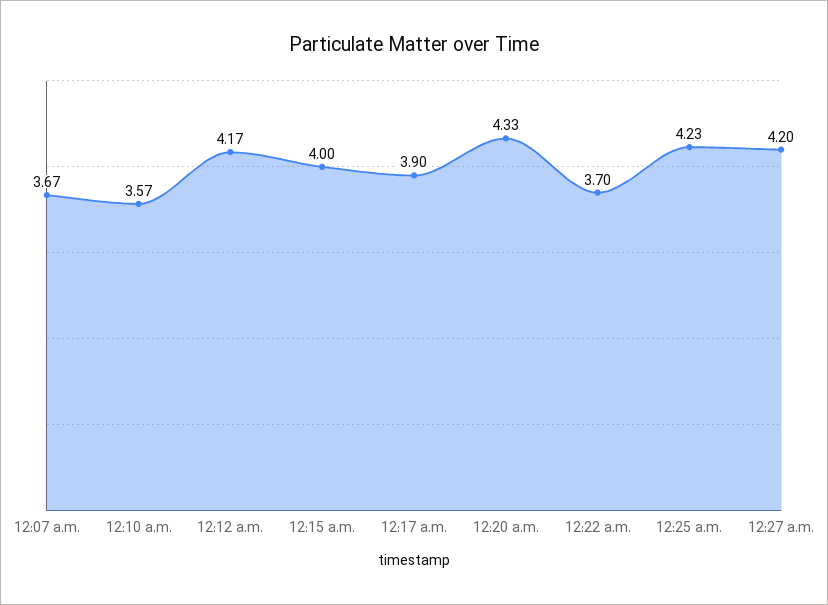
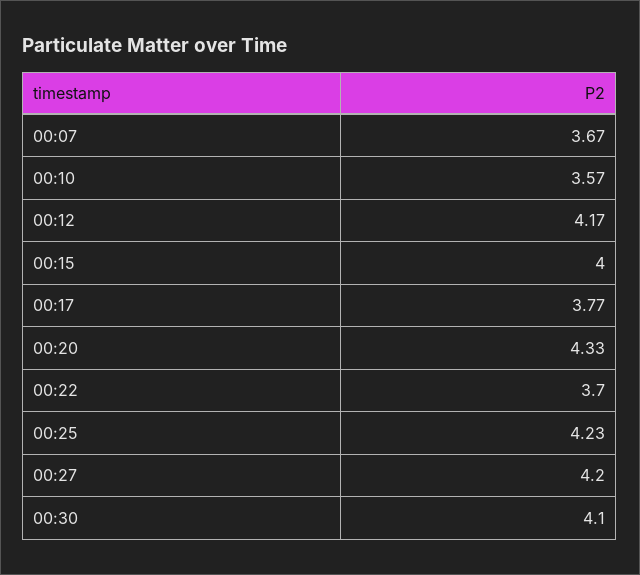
12:17 a.m.: 3.9 -> 3.77
00:30: none -> 4.1

